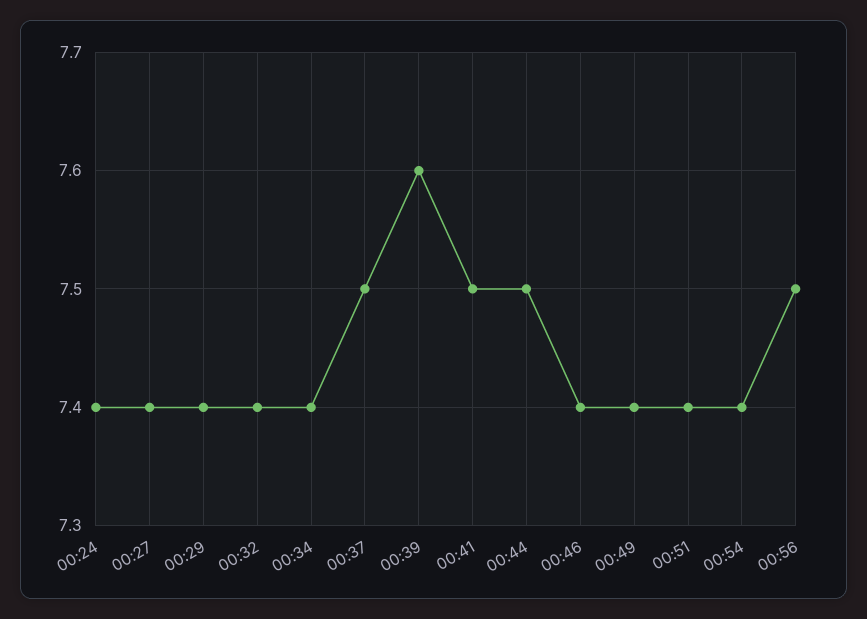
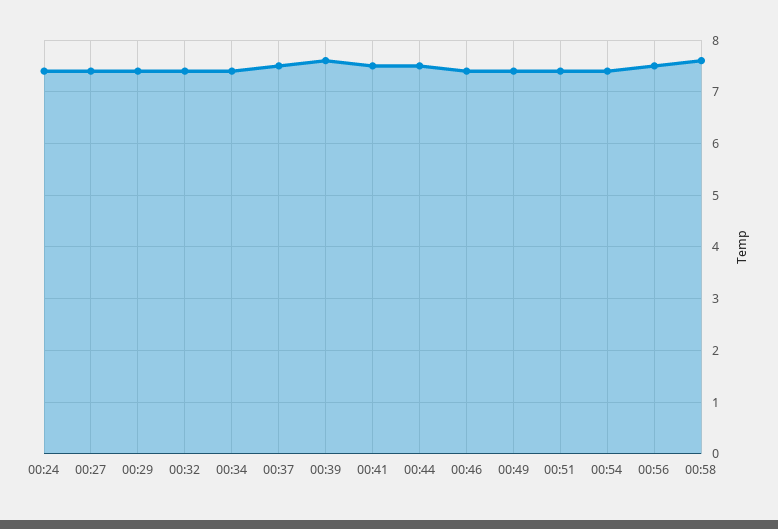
00:58: none -> 7.5

